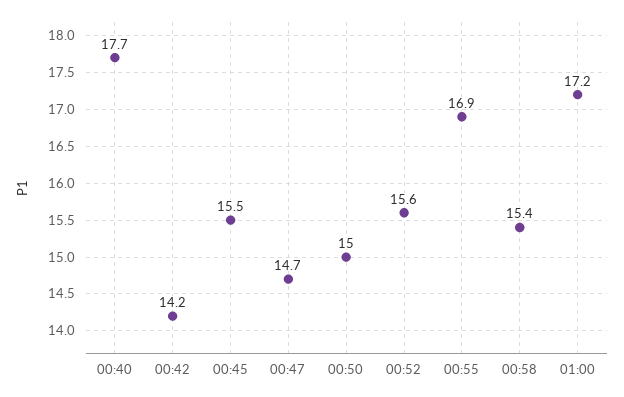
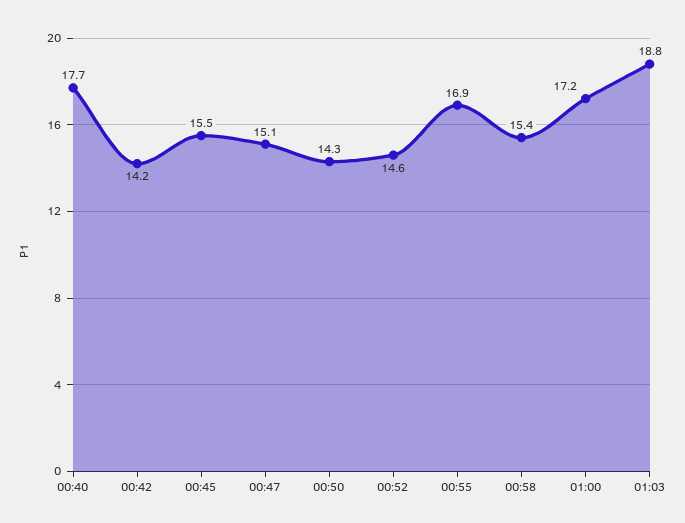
00:47: 14.7 -> 15.1
00:50: 15 -> 14.3
00:52: 15.6 -> 14.6
01:03: none -> 18.8

